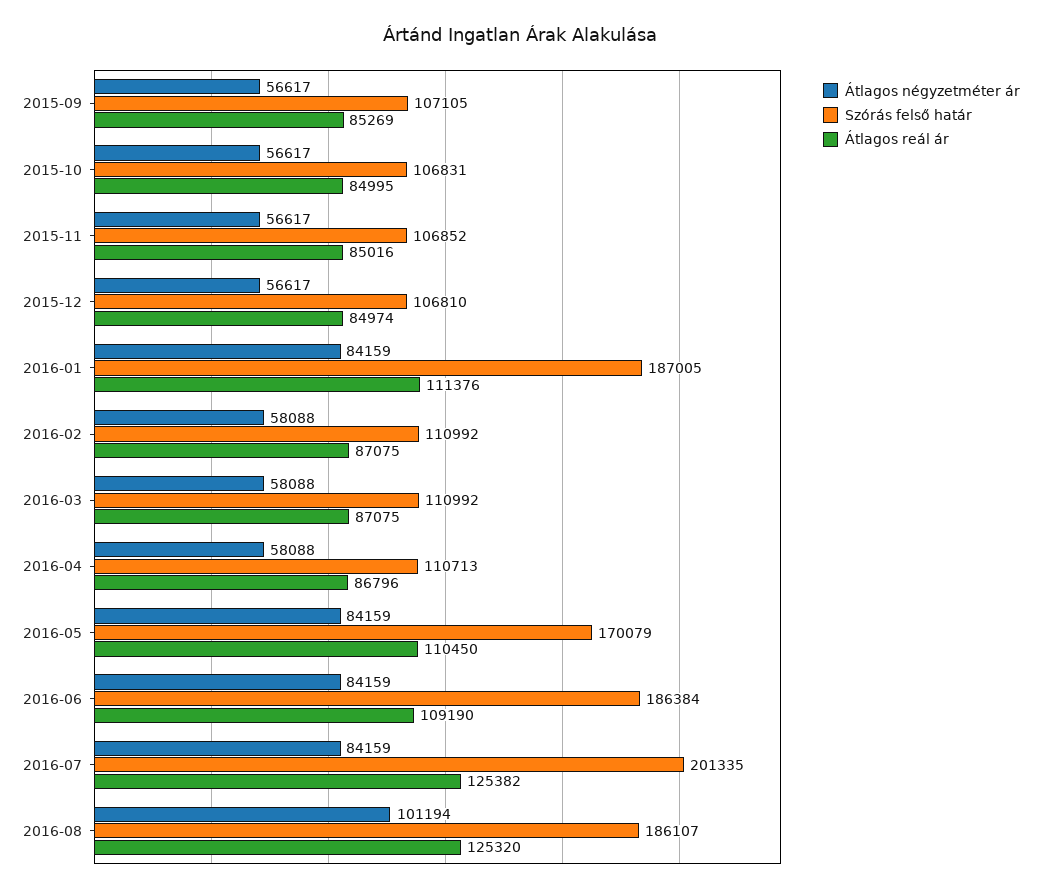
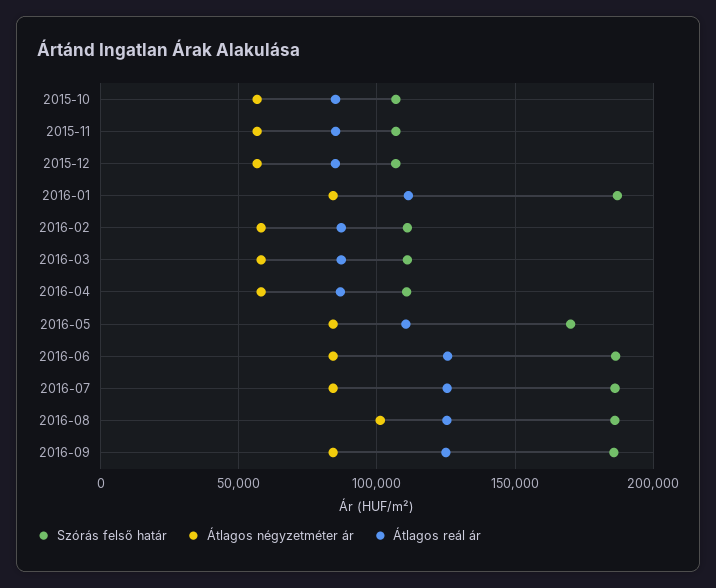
Átlagos négyzetméter ár, 2015-09: 56617 -> none
Szórás felső határ, 2015-09: 107105 -> none
Átlagos reál ár, 2015-09: 85269 -> none
Átlagos reál ár, 2016-06: 109190 -> 125000
Szórás felső határ, 2016-07: 201335 -> 185000
Szórás felső határ, 2016-09: none -> 185000
Átlagos négyzetméter ár, 2016-09: none -> 85000
Átlagos reál ár, 2016-09: none -> 125000

